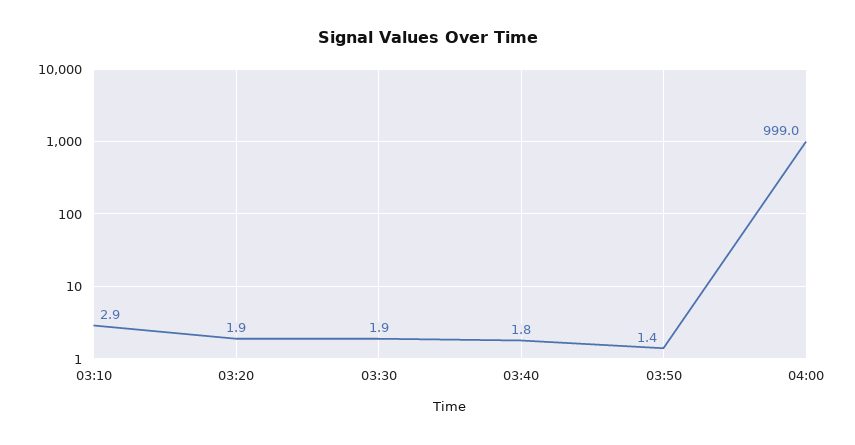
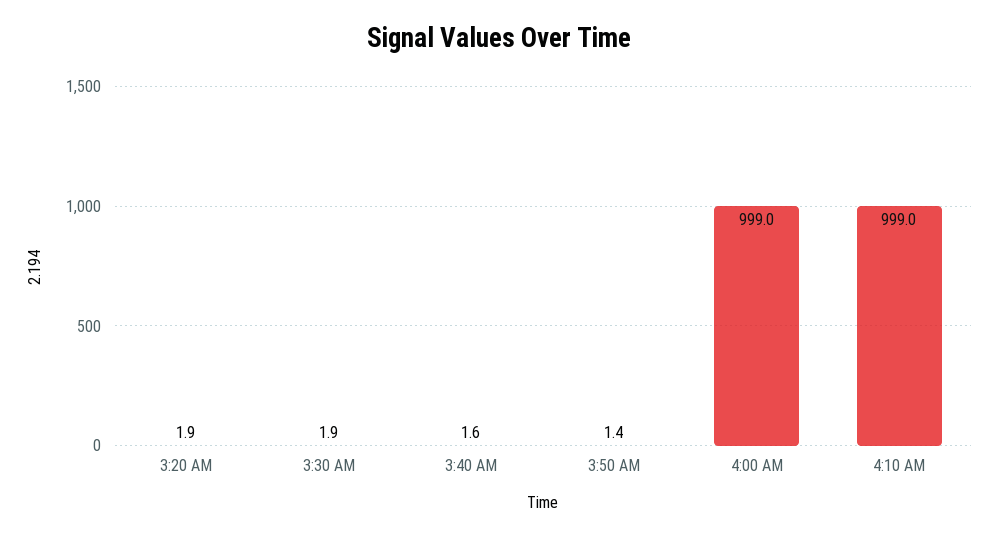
03:10: 2.9 -> none
03:40: 1.8 -> 1.6
4:10 AM: none -> 999

